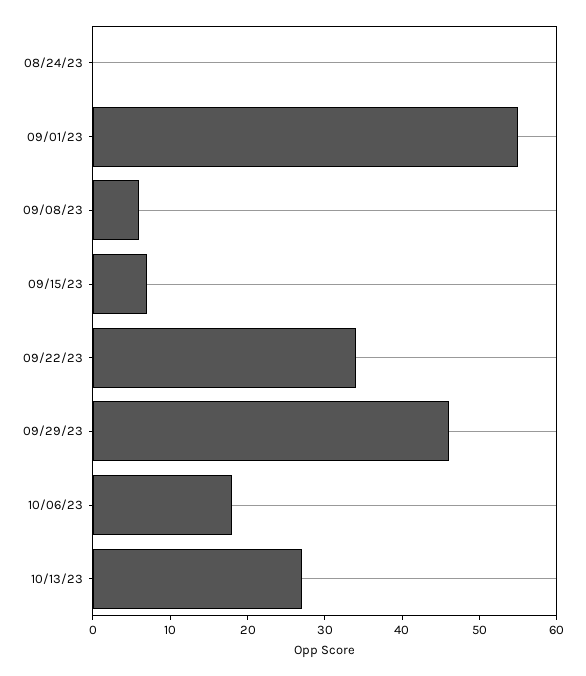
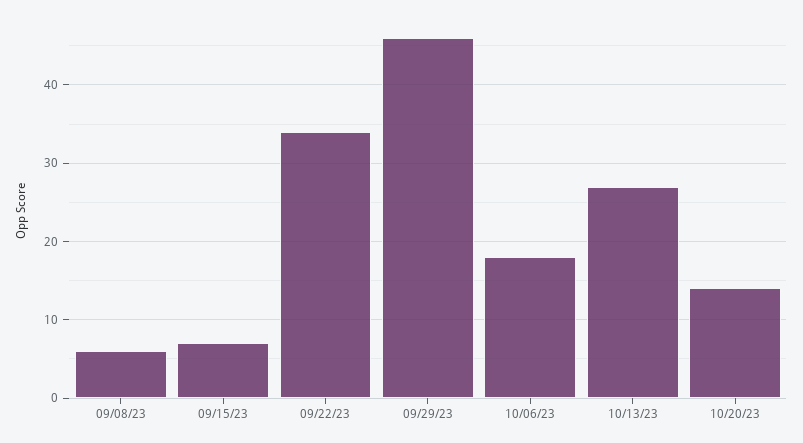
08/24/23: 0 -> none
09/01/23: 55 -> none
10/20/23: none -> 14

